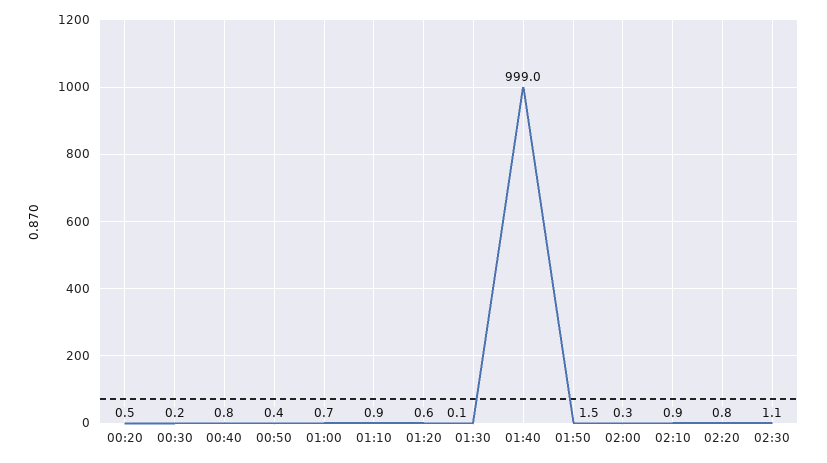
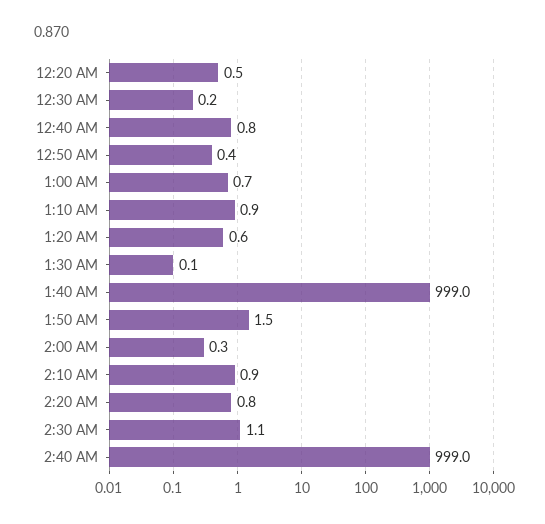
2:40 AM: none -> 999

